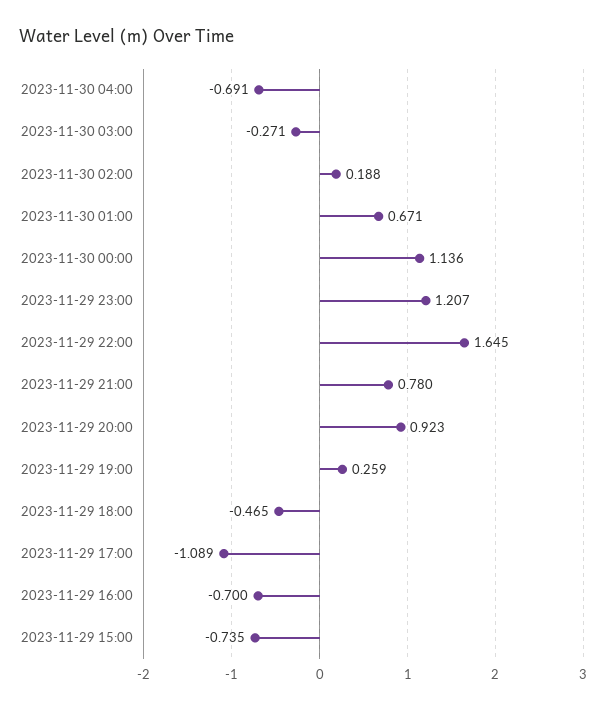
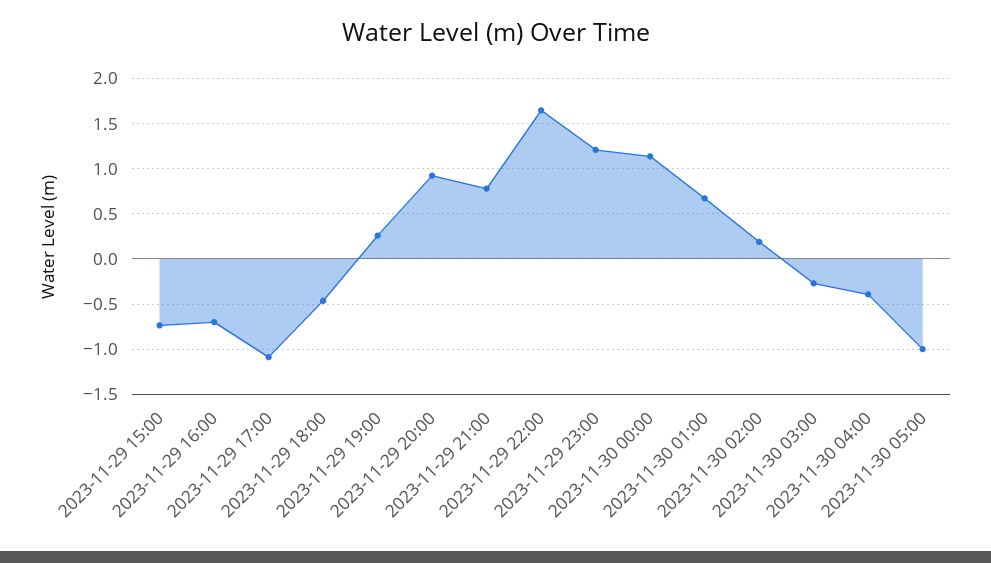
2023-11-30 04:00: -0.691 -> -0.4
2023-11-30 05:00: none -> -1

